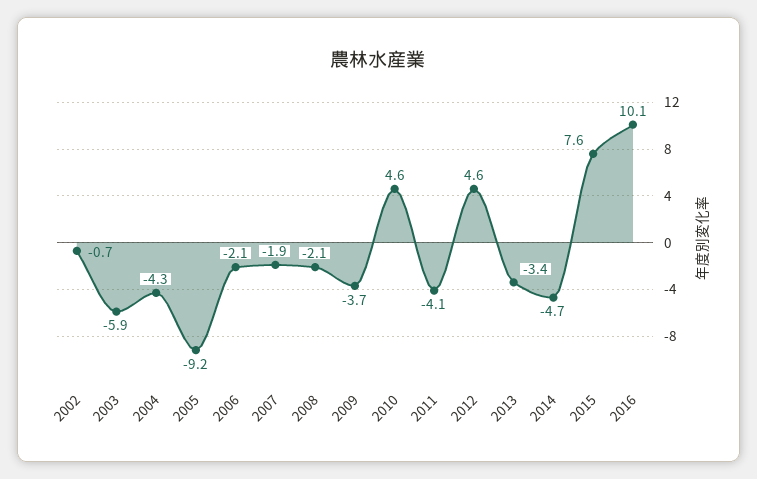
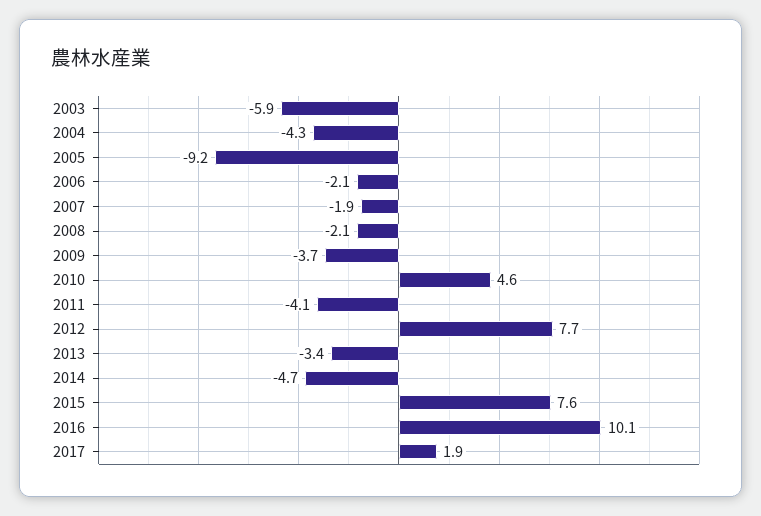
2002: -0.7 -> none
2012: 4.6 -> 7.7
2017: none -> 1.9

